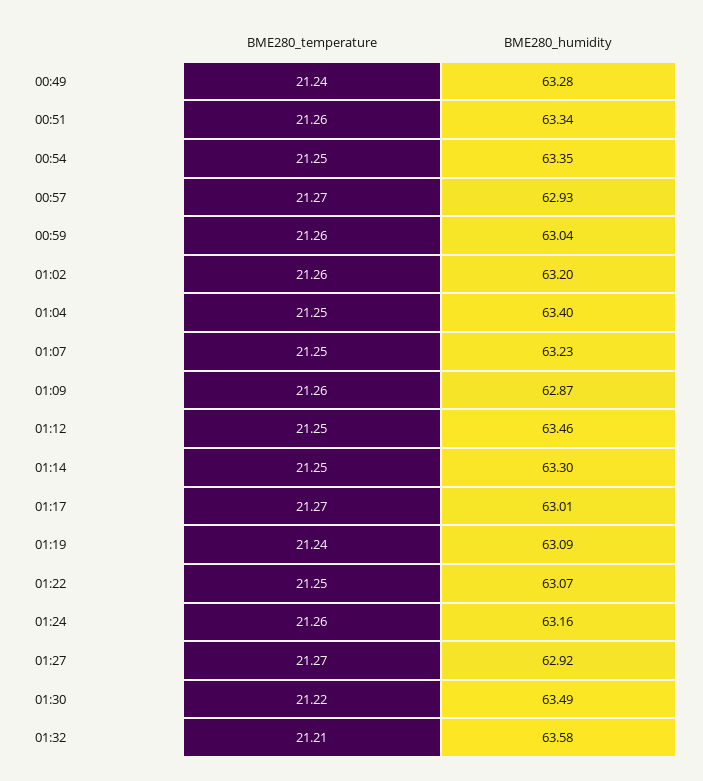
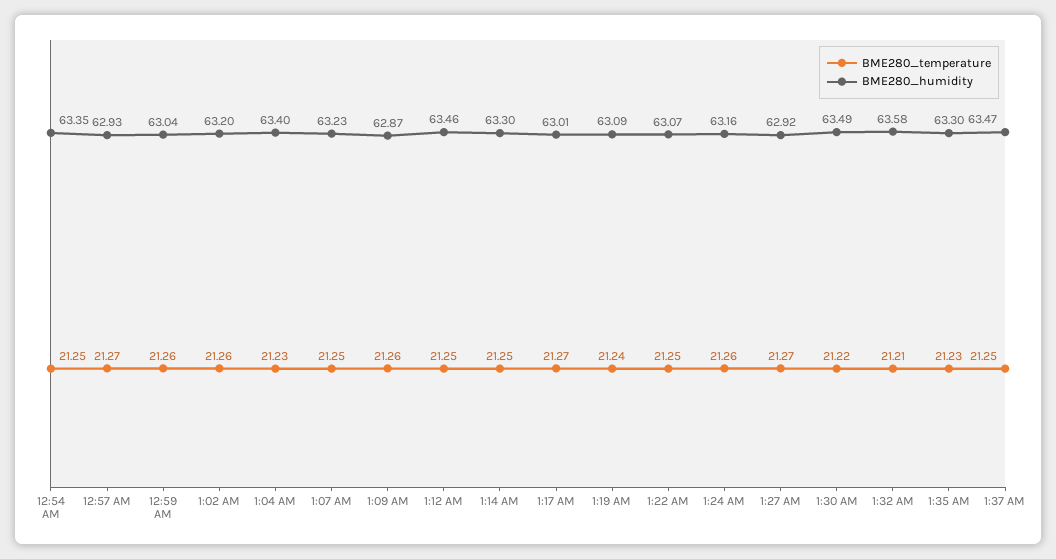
BME280_temperature, 00:49: 21.24 -> none
BME280_humidity, 00:49: 63.28 -> none
BME280_temperature, 00:51: 21.26 -> none
BME280_humidity, 00:51: 63.34 -> none
BME280_temperature, 01:04: 21.25 -> 21.23
BME280_temperature, 1:35 AM: none -> 21.23
BME280_humidity, 1:35 AM: none -> 63.3
BME280_temperature, 1:37 AM: none -> 21.25
BME280_humidity, 1:37 AM: none -> 63.47

